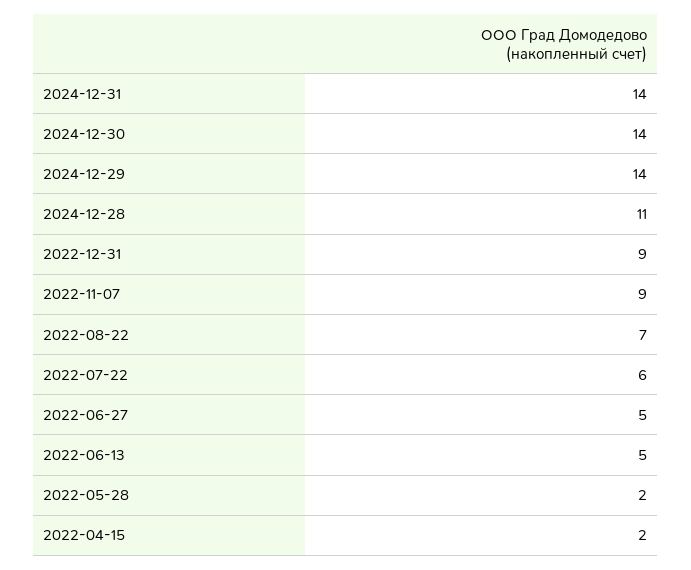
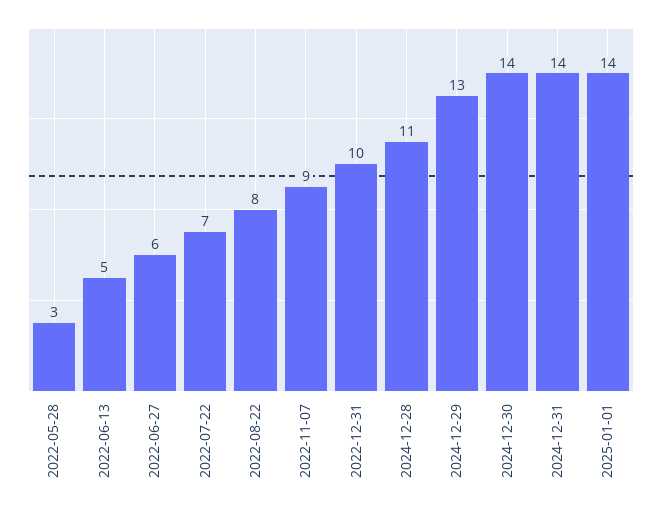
2024-12-29: 14 -> 13
2022-12-31: 9 -> 10
2022-08-22: 7 -> 8
2022-07-22: 6 -> 7
2022-06-27: 5 -> 6
2022-05-28: 2 -> 3
2022-04-15: 2 -> none
2025-01-01: none -> 14

